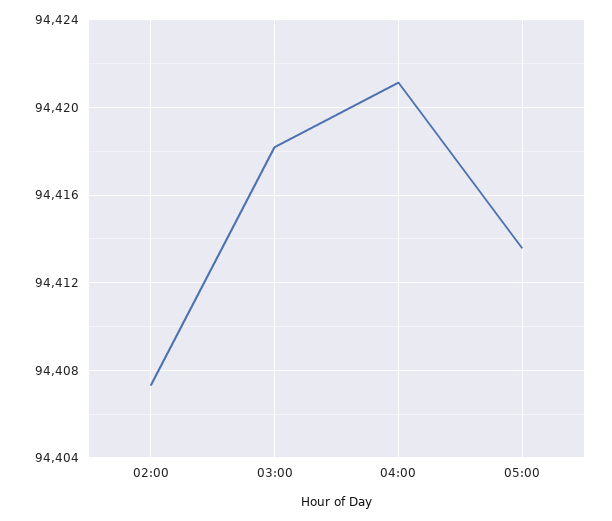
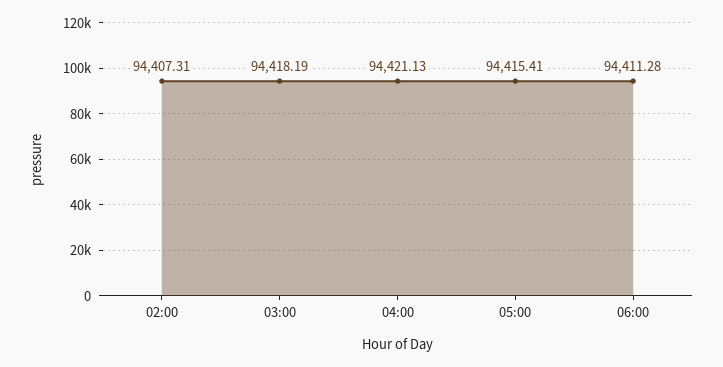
05:00: 94413.5 -> 94415.41
06:00: none -> 94411.28

